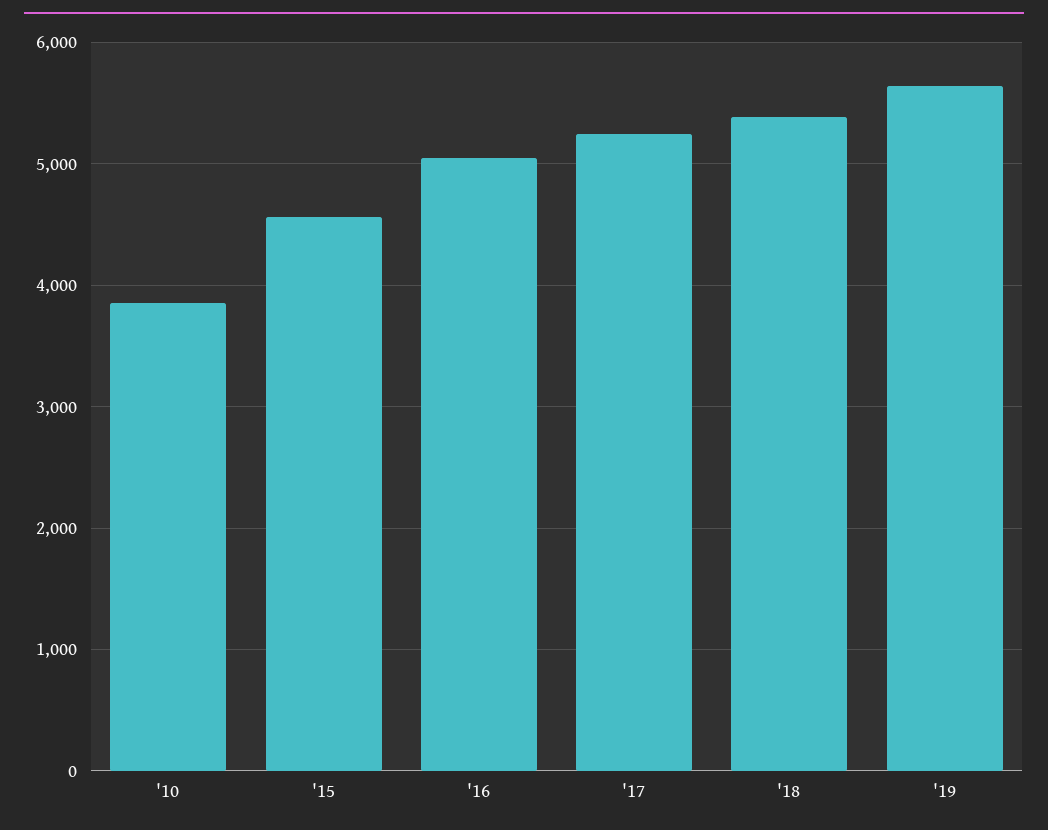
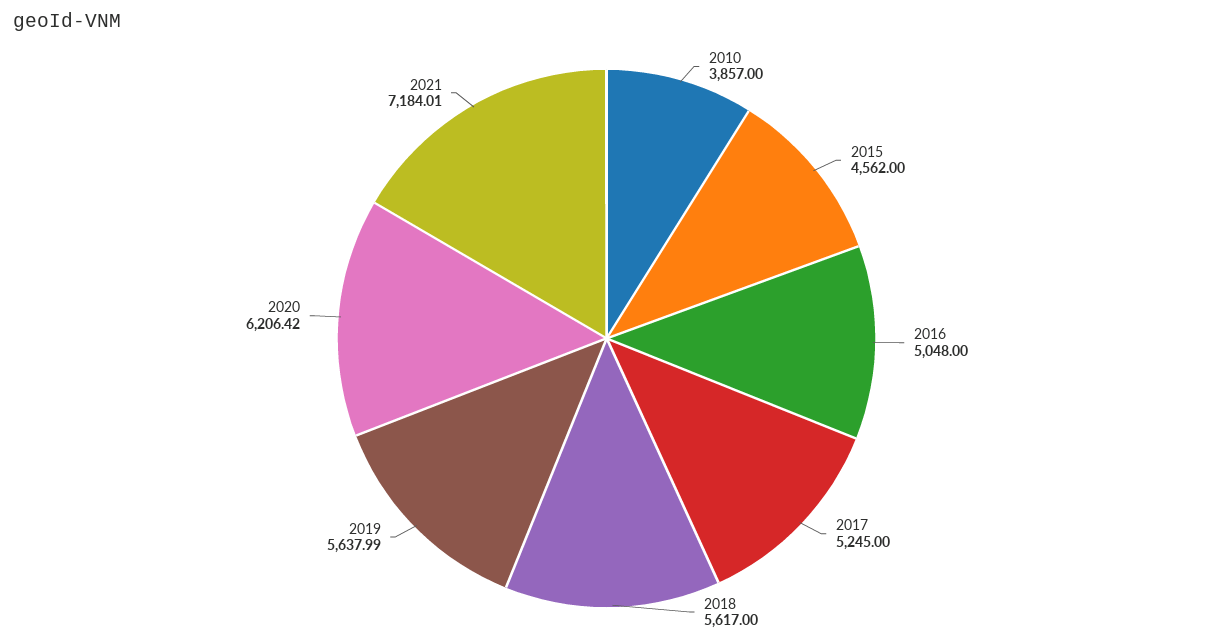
'18: 5400 -> 5617
2020: none -> 6206.42
2021: none -> 7184.01

